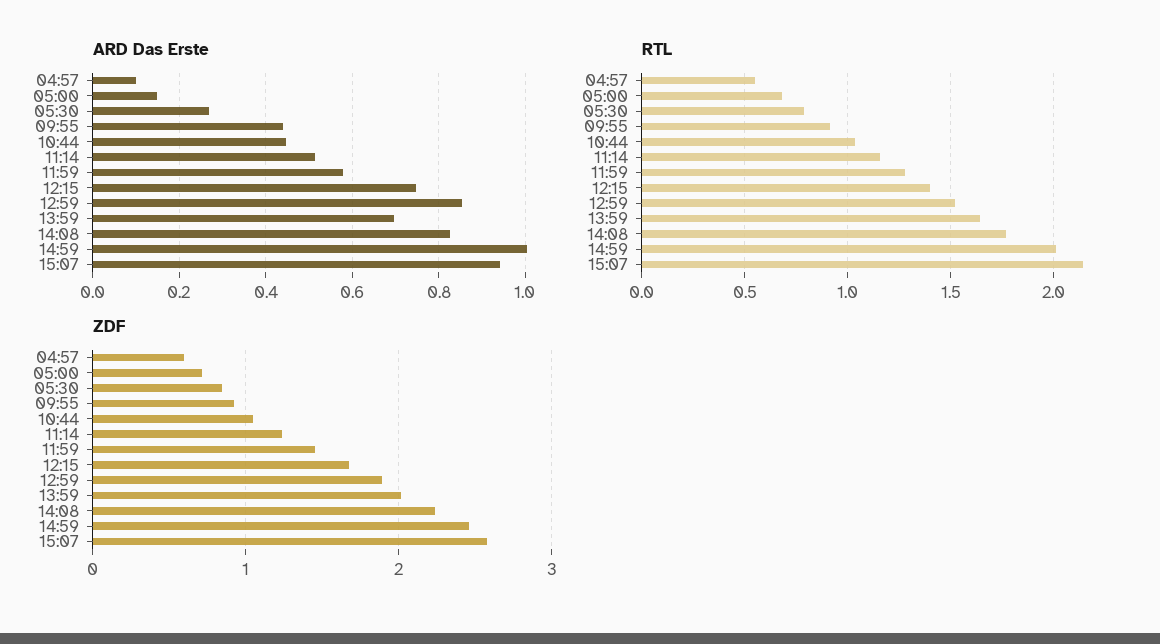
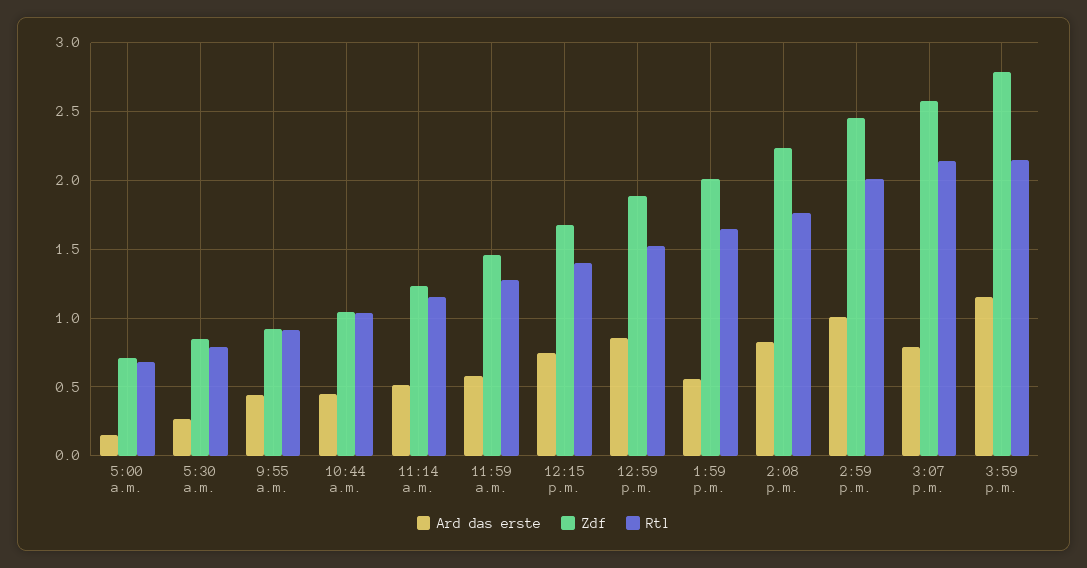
ARD Das Erste, 04:57: 0.1 -> none
ARD Das Erste, 13:59: 0.7 -> 0.55
ARD Das Erste, 15:07: 0.94 -> 0.8
RTL, 04:57: 0.55 -> none
ZDF, 04:57: 0.6 -> none
ARD Das Erste, 3:59 p.m.: none -> 1.15
ZDF, 3:59 p.m.: none -> 2.8
RTL, 3:59 p.m.: none -> 2.15

